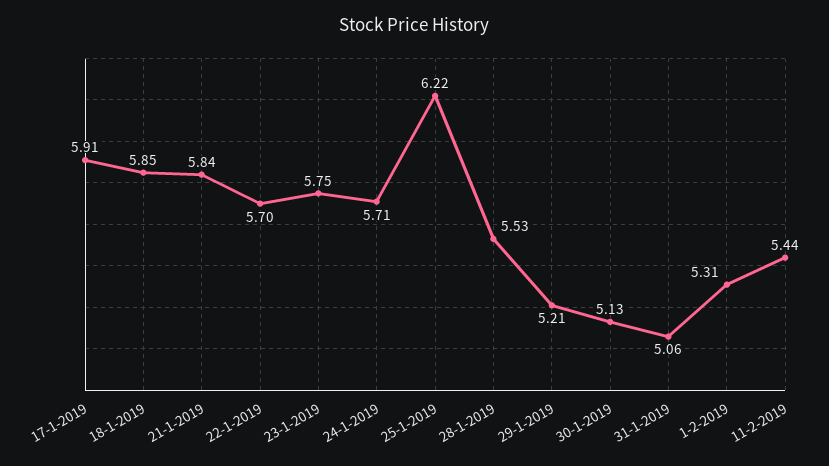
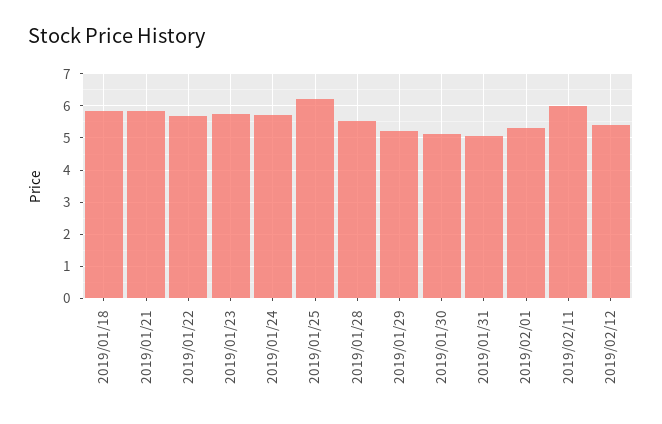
17-1-2019: 5.91 -> none
11-2-2019: 5.44 -> 6
2019/02/12: none -> 5.4

